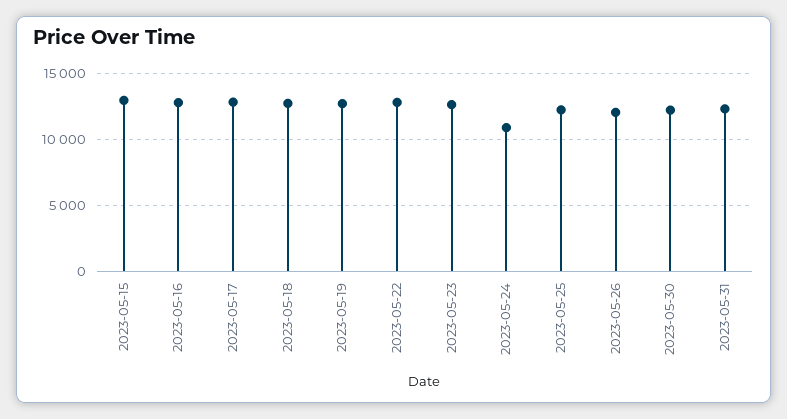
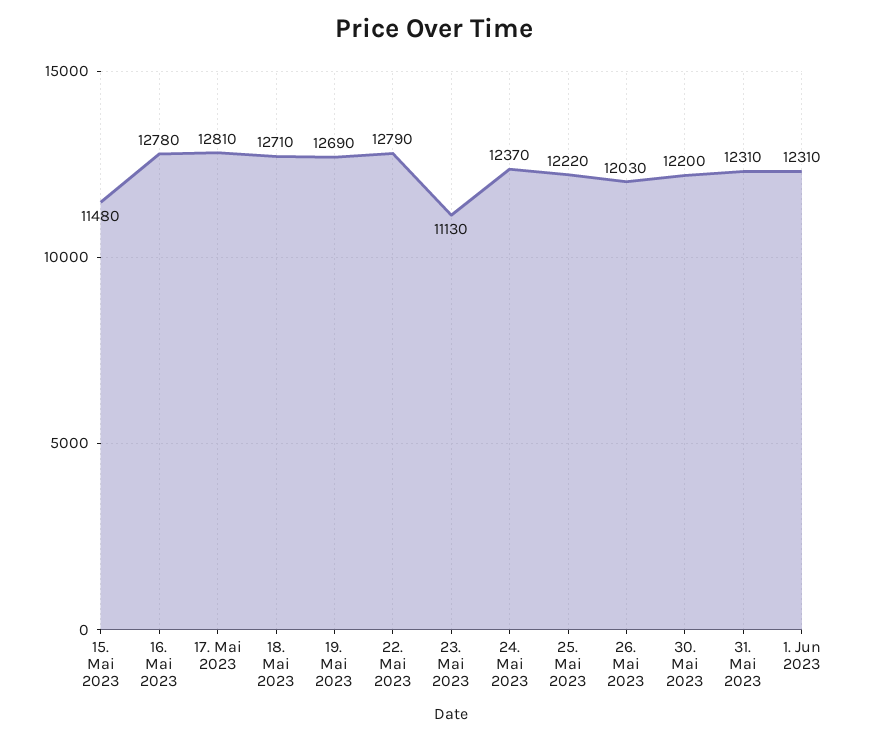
2023-05-15: 13000 -> 11480
2023-05-23: 12500 -> 11130
2023-05-24: 11000 -> 12370
1. Jun 2023: none -> 12310

